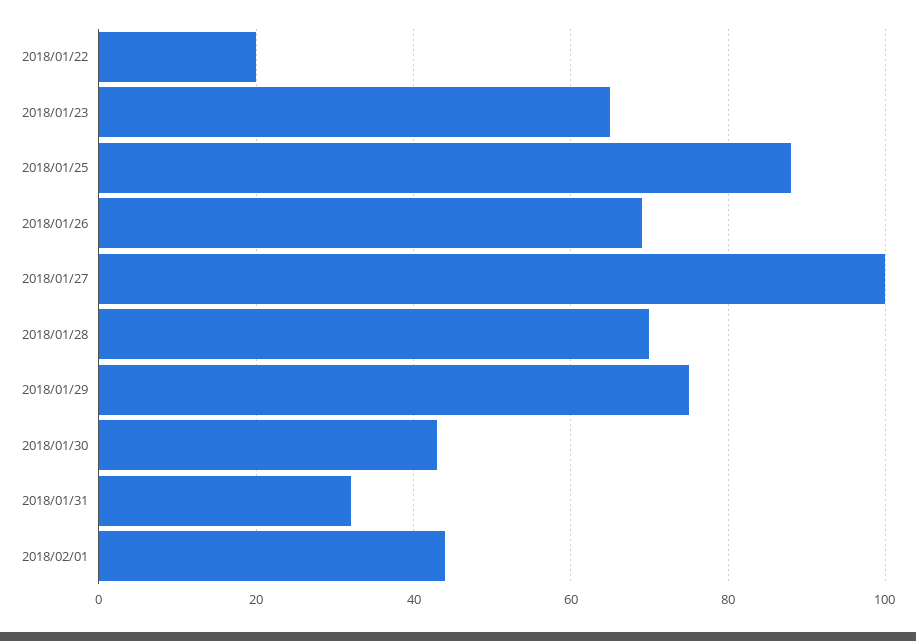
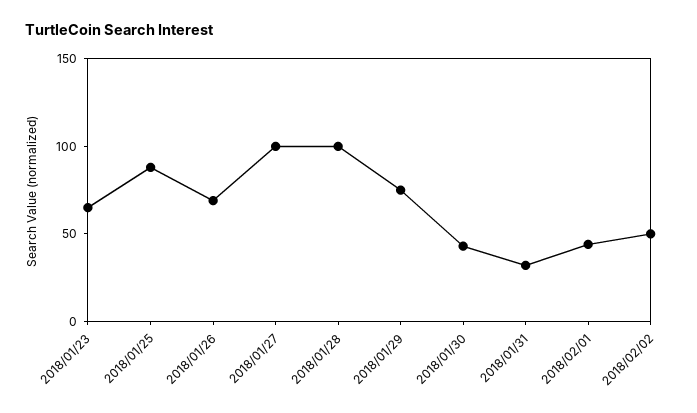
2018/01/22: 20 -> none
2018/01/28: 70 -> 100
2018/02/02: none -> 50

